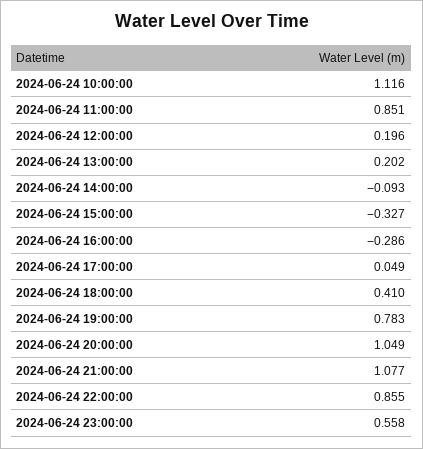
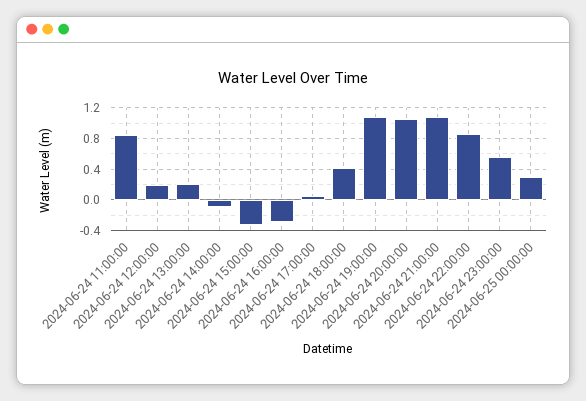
2024-06-24 10:00:00: 1.116 -> none
2024-06-24 19:00:00: 0.783 -> 1.1
2024-06-25 00:00:00: none -> 0.3

